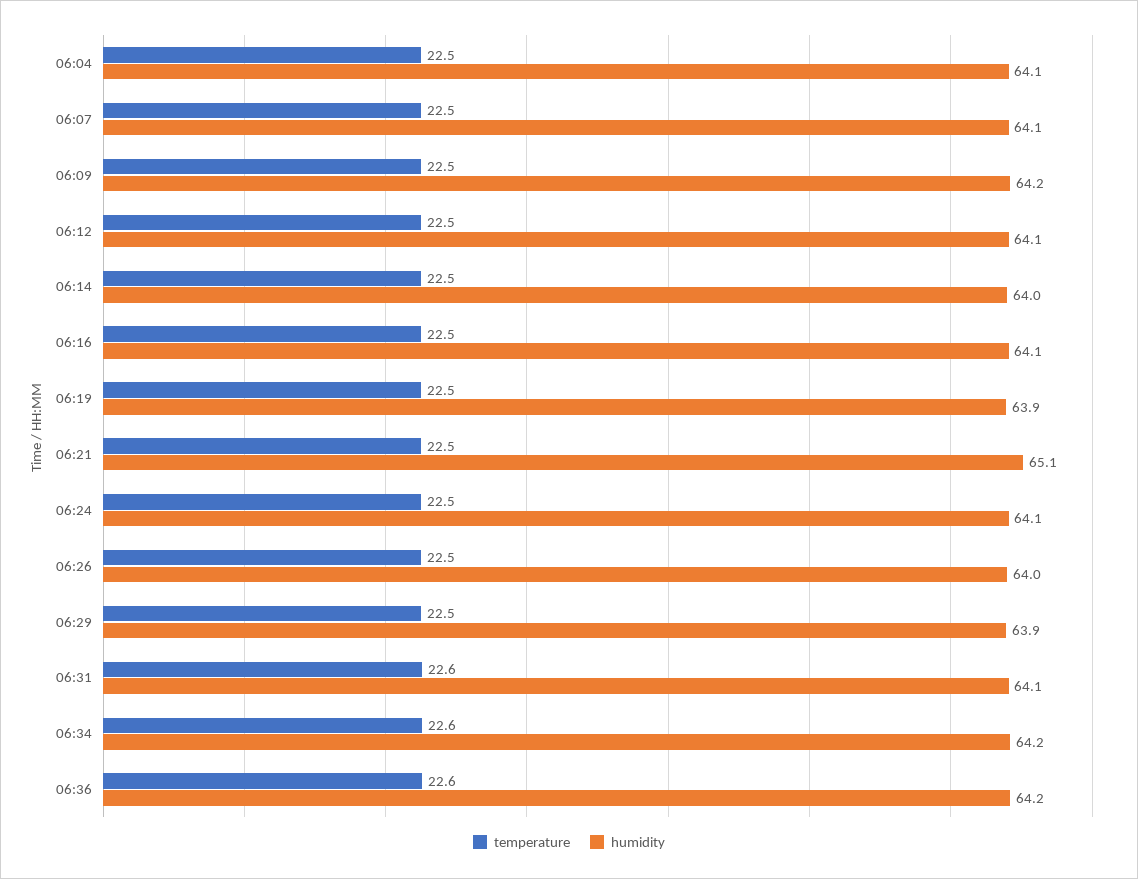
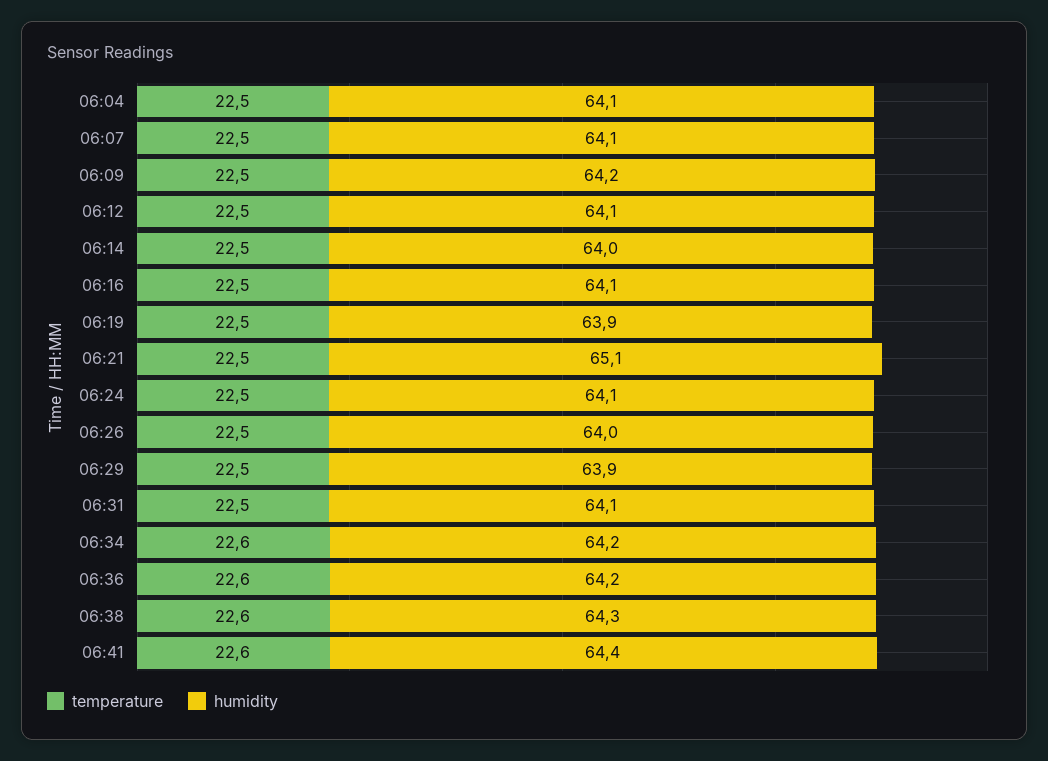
temperature, 06:31: 22.6 -> 22.5
temperature, 06:38: none -> 22.6
humidity, 06:38: none -> 64.3
temperature, 06:41: none -> 22.6
humidity, 06:41: none -> 64.4

